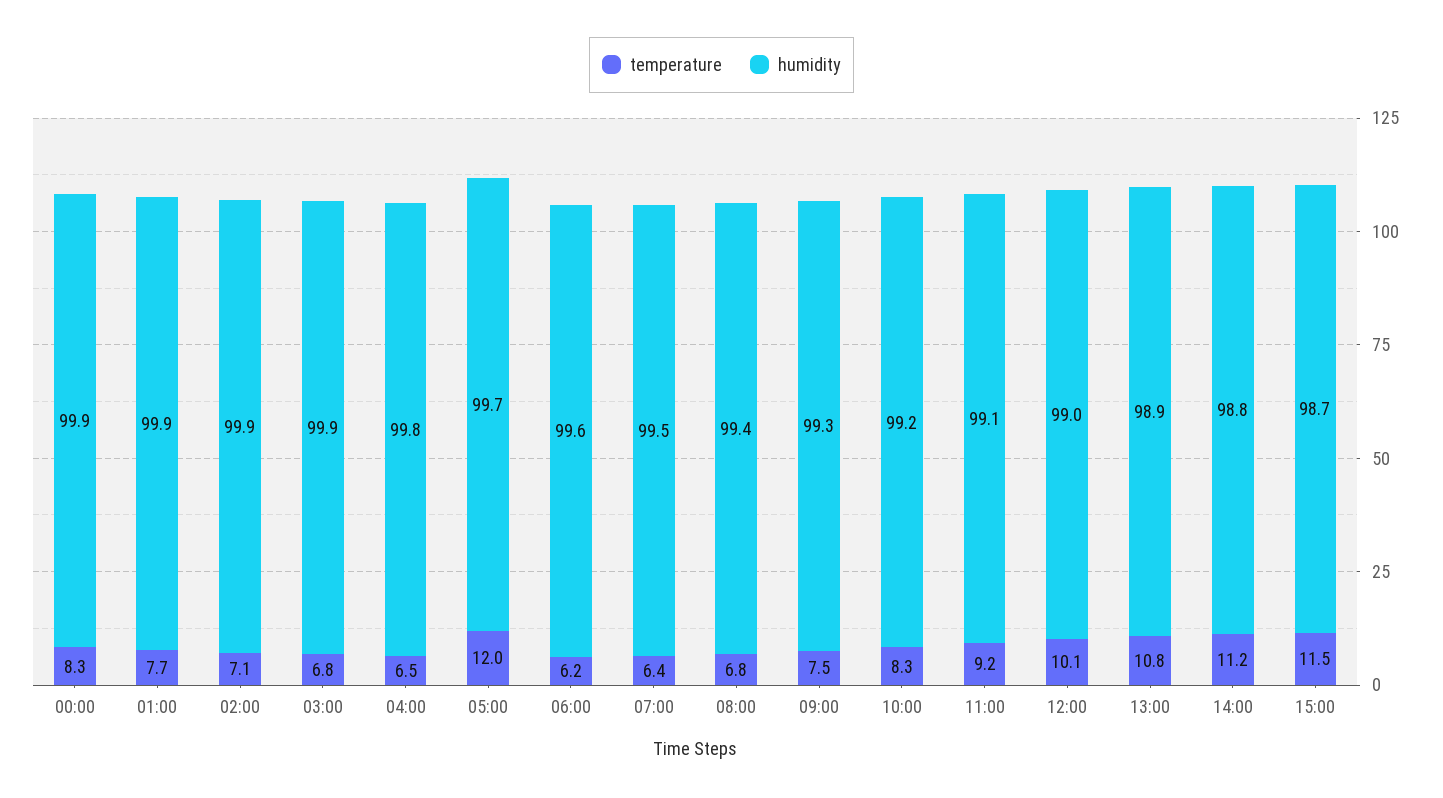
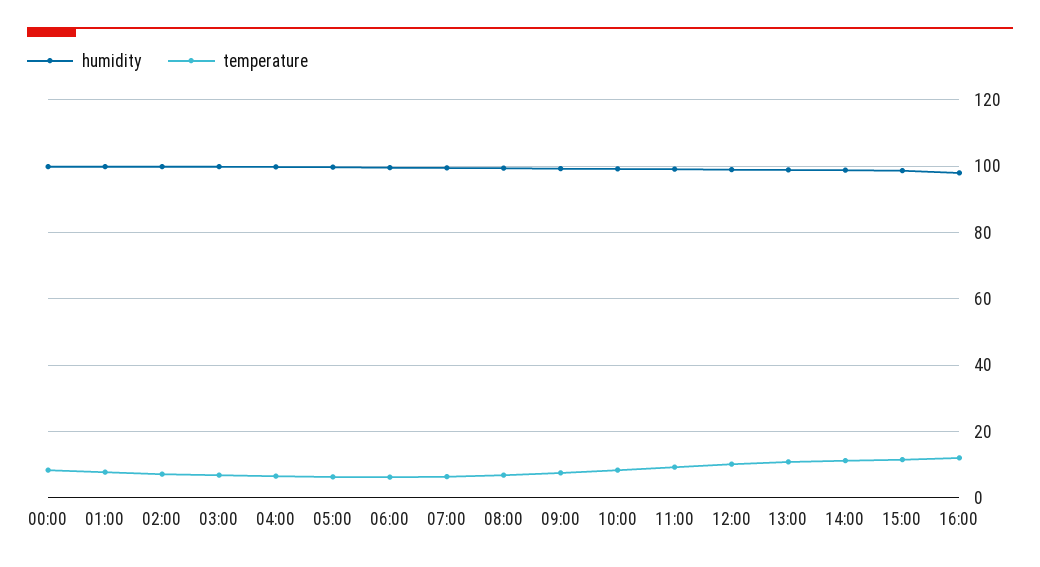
temperature, 05:00: 12 -> 6
humidity, 16:00: none -> 98
temperature, 16:00: none -> 12

